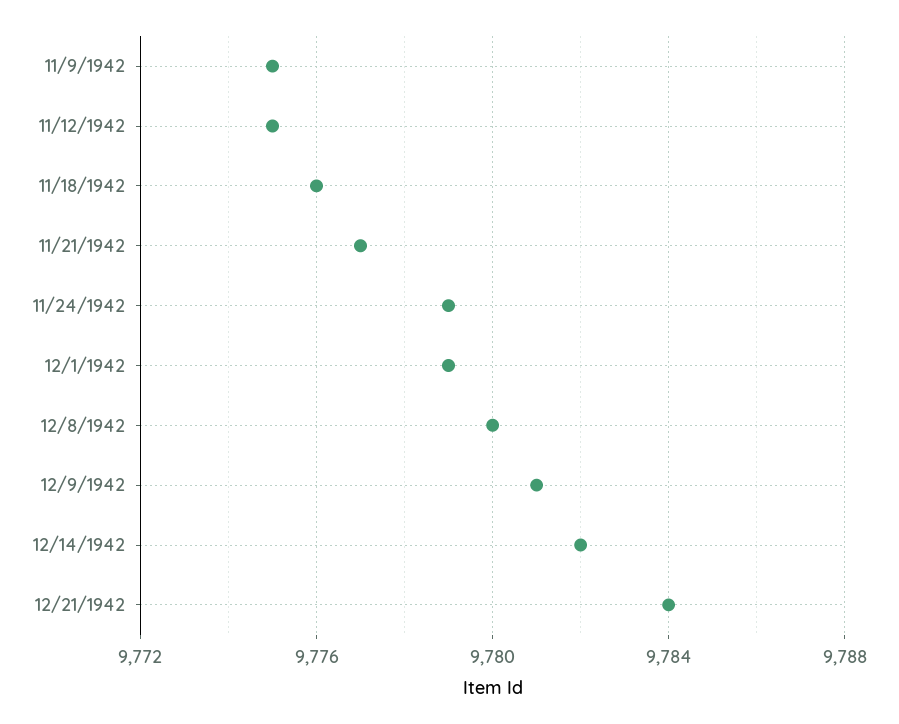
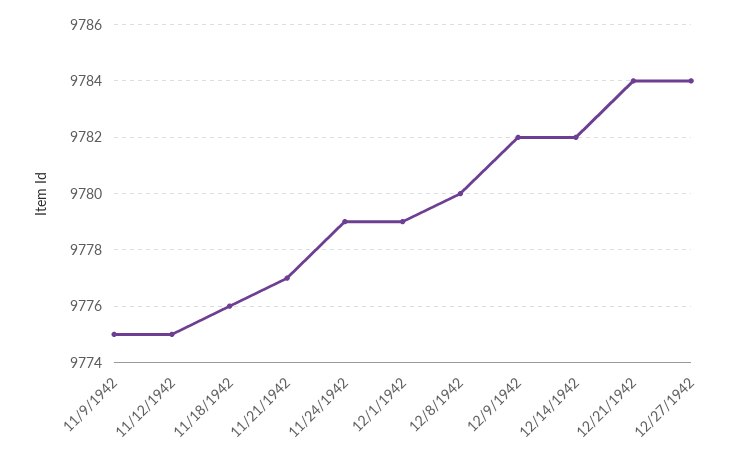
12/9/1942: 9781 -> 9782
12/27/1942: none -> 9784

